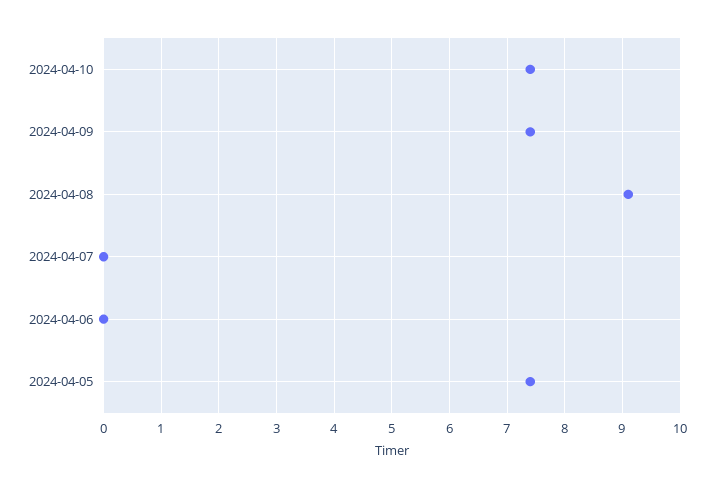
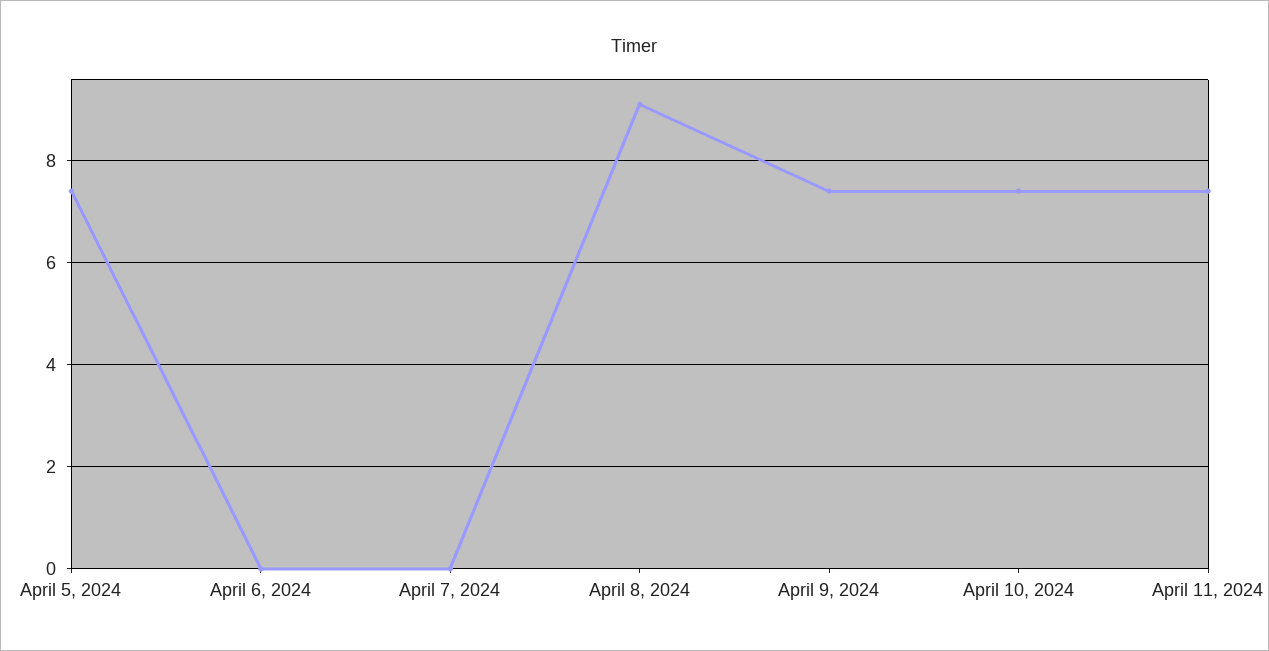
April 11, 2024: none -> 7.5

